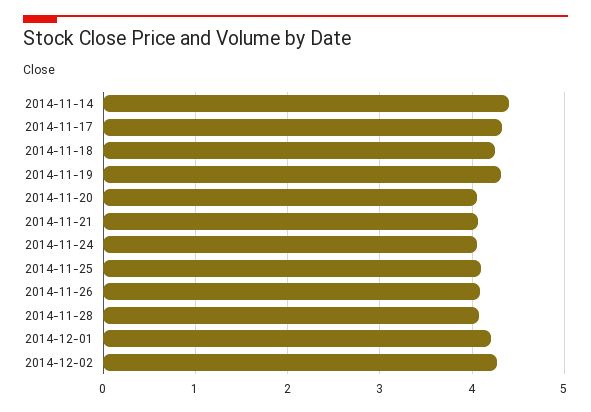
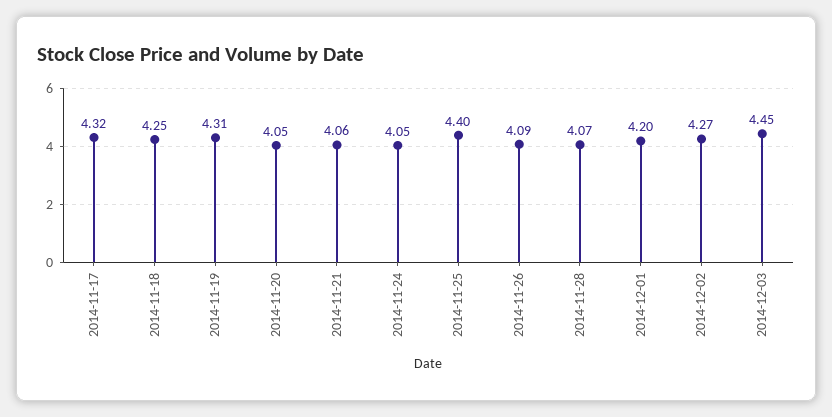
2014-11-14: 4.4 -> none
2014-11-25: 4.1 -> 4.4
2014-12-03: none -> 4.45

